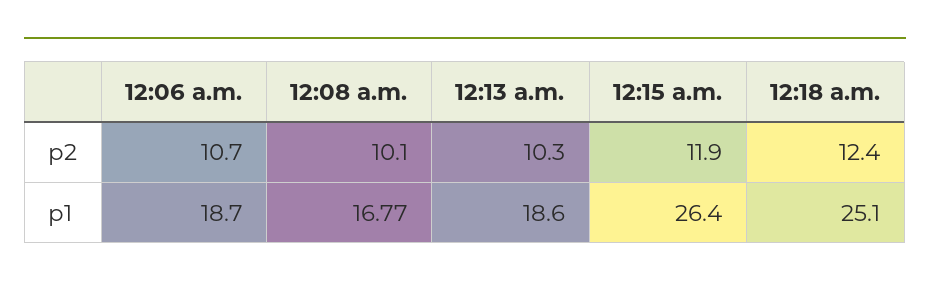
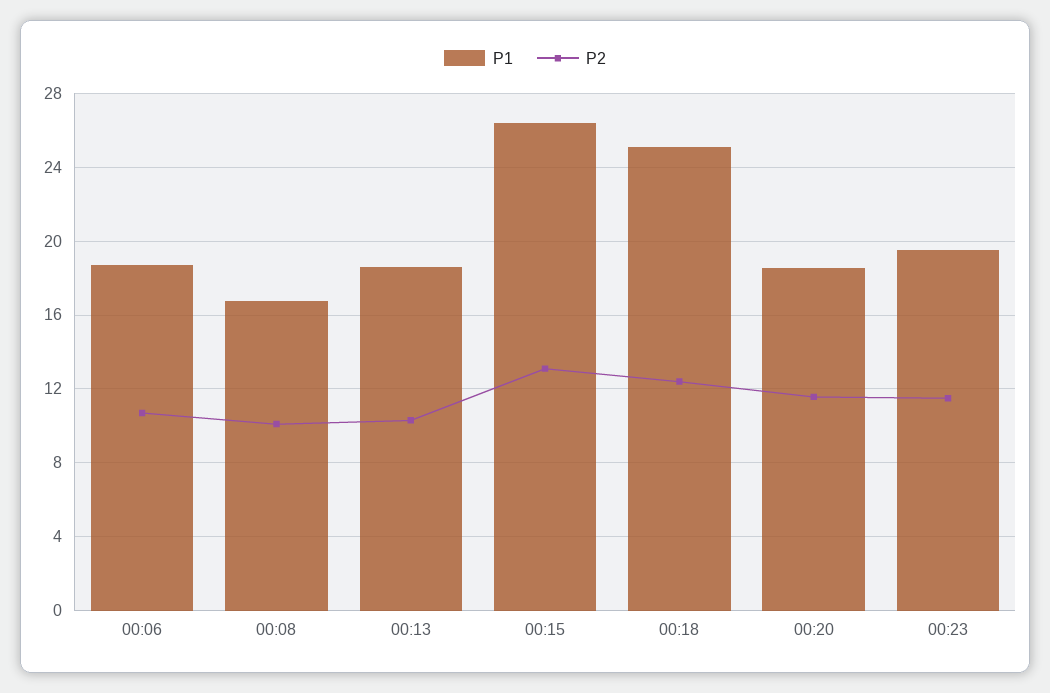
p2, 12:15 a.m.: 11.9 -> 13
p1, 00:20: none -> 18.5
p2, 00:20: none -> 11.5
p1, 00:23: none -> 19.5
p2, 00:23: none -> 11.5

